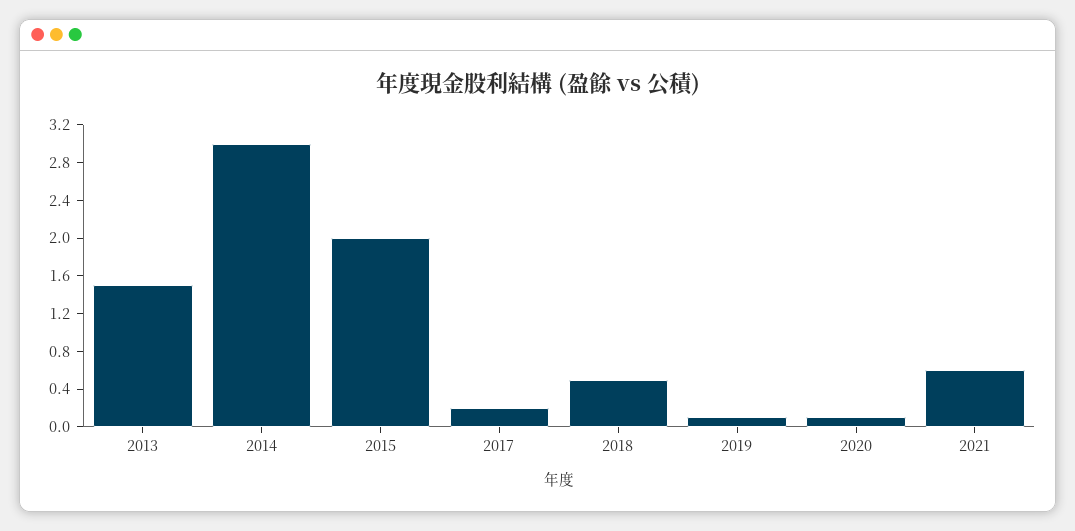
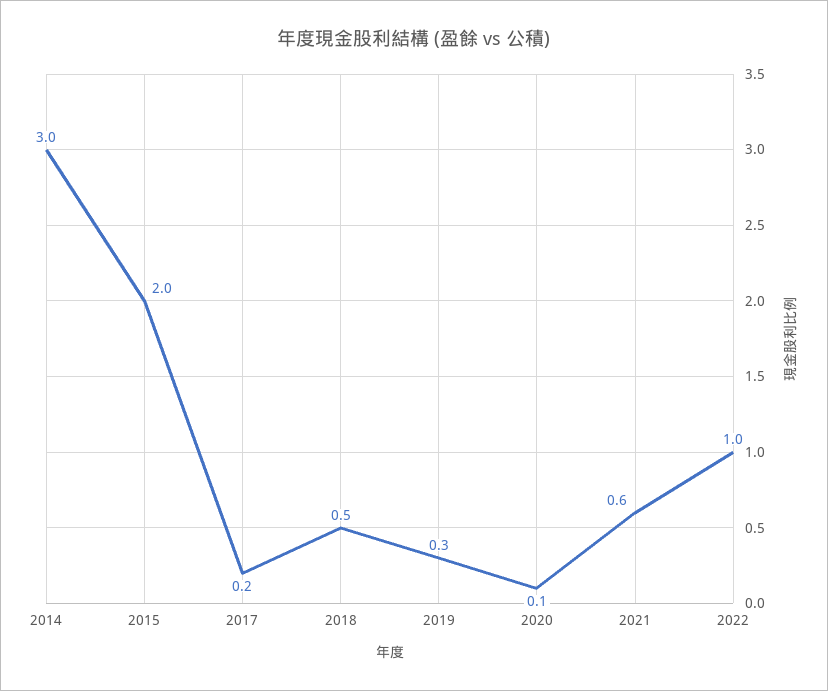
2013: 1.5 -> none
2019: 0.1 -> 0.3
2022: none -> 1

